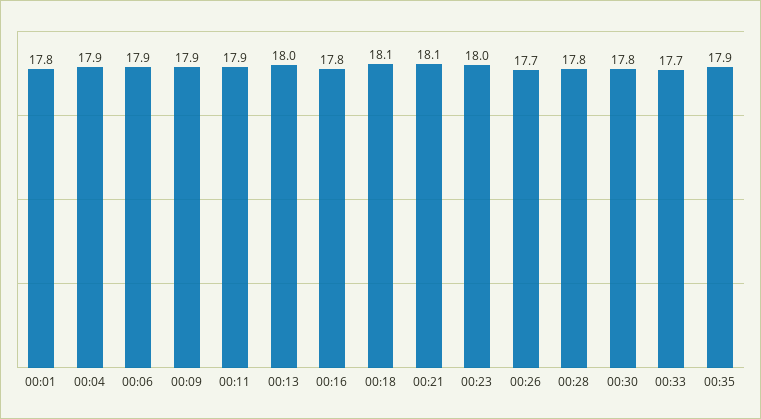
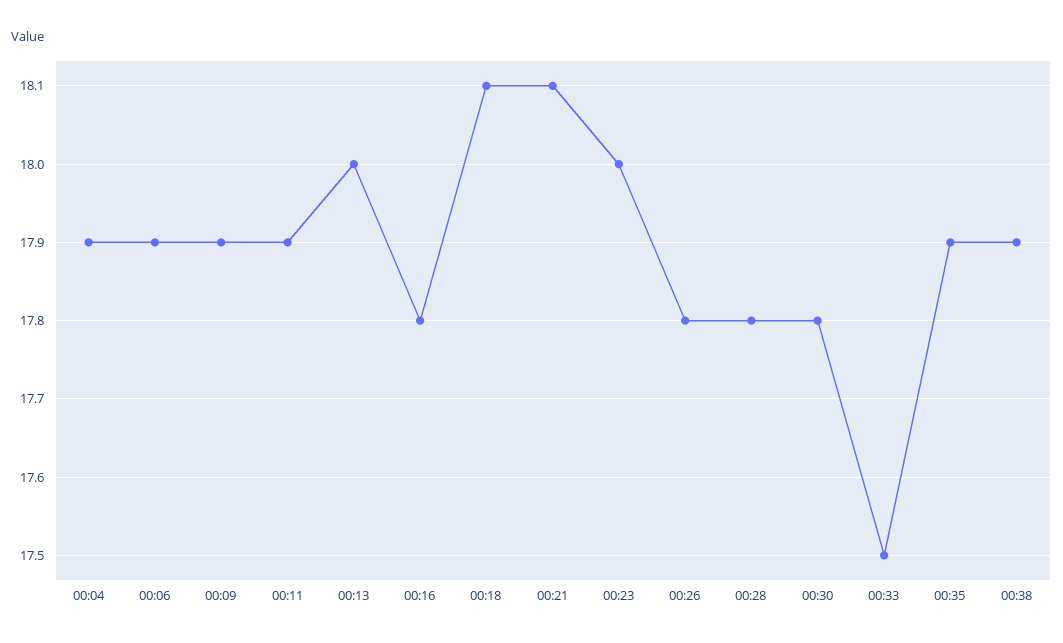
00:01: 17.8 -> none
00:26: 17.7 -> 17.8
00:33: 17.7 -> 17.5
00:38: none -> 17.9

